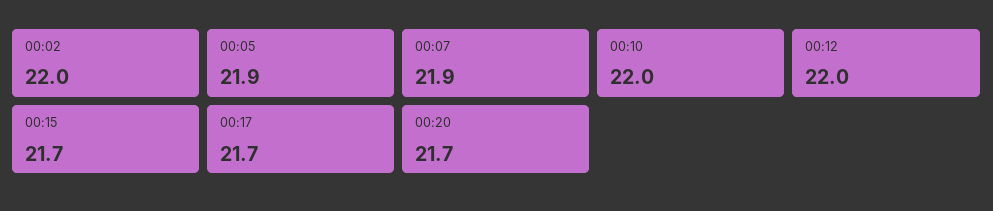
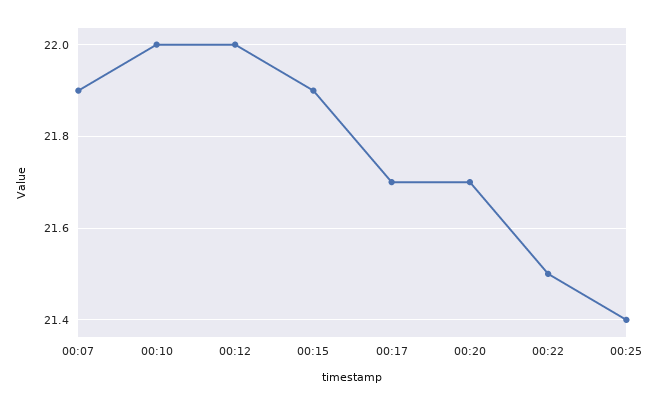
00:02: 22 -> none
00:05: 21.9 -> none
00:15: 21.7 -> 21.9
00:22: none -> 21.5
00:25: none -> 21.4

